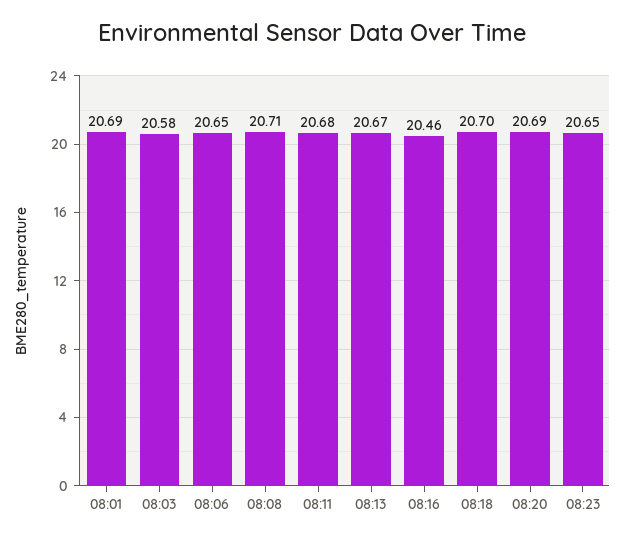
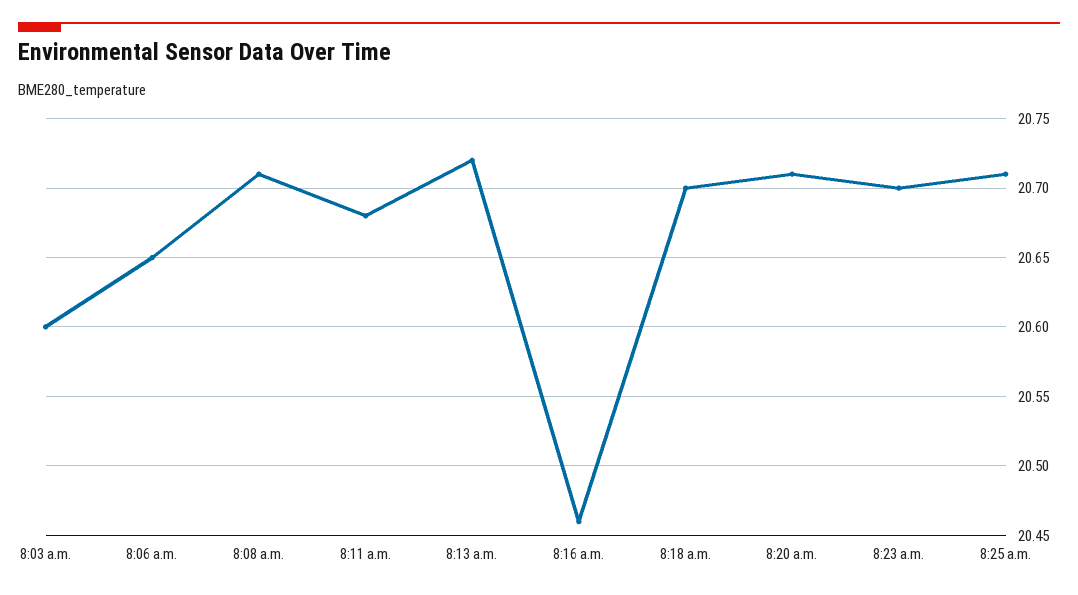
08:01: 20.69 -> none
08:03: 20.58 -> 20.6
08:13: 20.67 -> 20.72
08:20: 20.69 -> 20.71
08:23: 20.65 -> 20.7
8:25 a.m.: none -> 20.71

